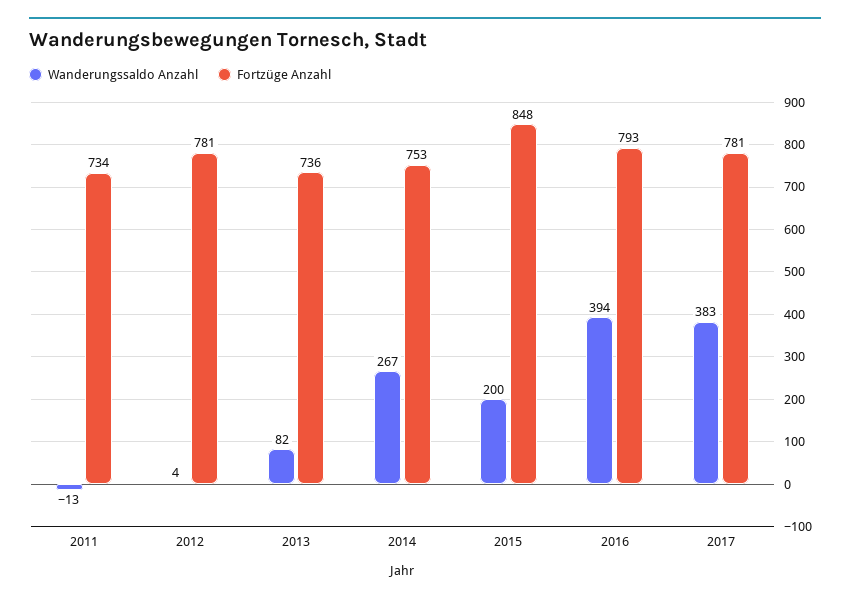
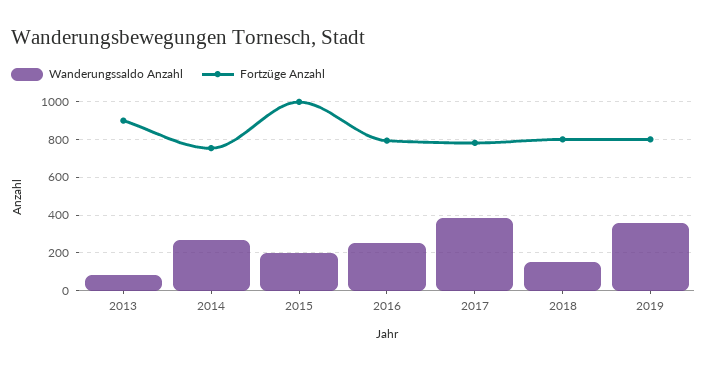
Wanderungssaldo Anzahl, 2011: -13 -> none
Fortzüge Anzahl, 2011: 734 -> none
Wanderungssaldo Anzahl, 2012: 4 -> none
Fortzüge Anzahl, 2012: 781 -> none
Fortzüge Anzahl, 2013: 736 -> 900
Fortzüge Anzahl, 2015: 848 -> 1000
Wanderungssaldo Anzahl, 2016: 394 -> 250
Wanderungssaldo Anzahl, 2018: none -> 150
Fortzüge Anzahl, 2018: none -> 800
Wanderungssaldo Anzahl, 2019: none -> 350
Fortzüge Anzahl, 2019: none -> 800

